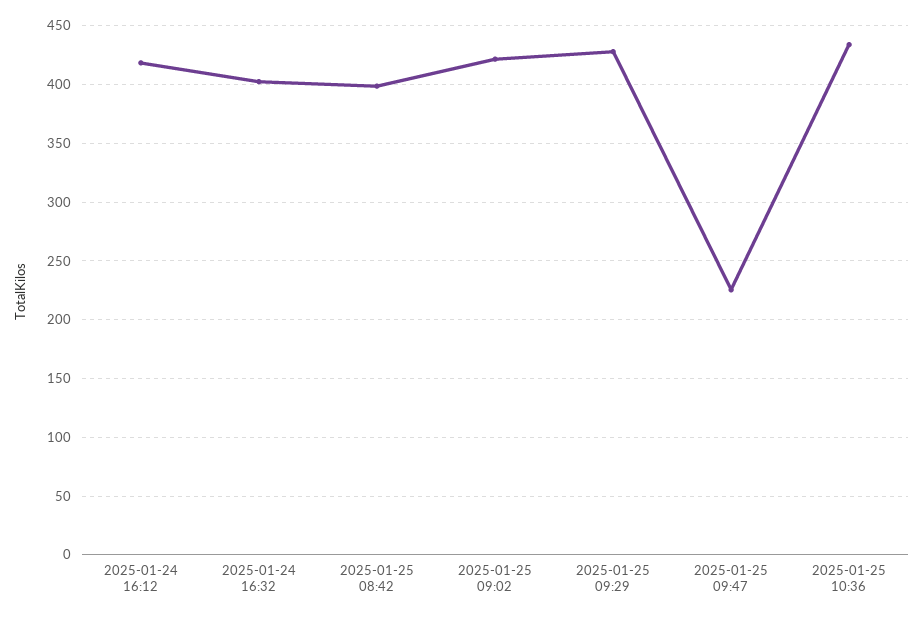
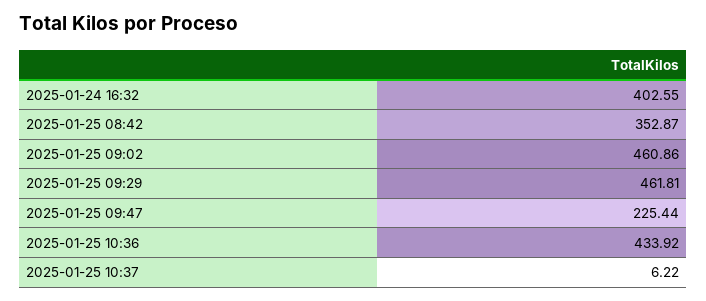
2025-01-24 16:12: 420 -> none
2025-01-25 08:42: 400 -> 352.87
2025-01-25 09:02: 420 -> 460.86
2025-01-25 09:29: 430 -> 461.81
2025-01-25 10:37: none -> 6.22

